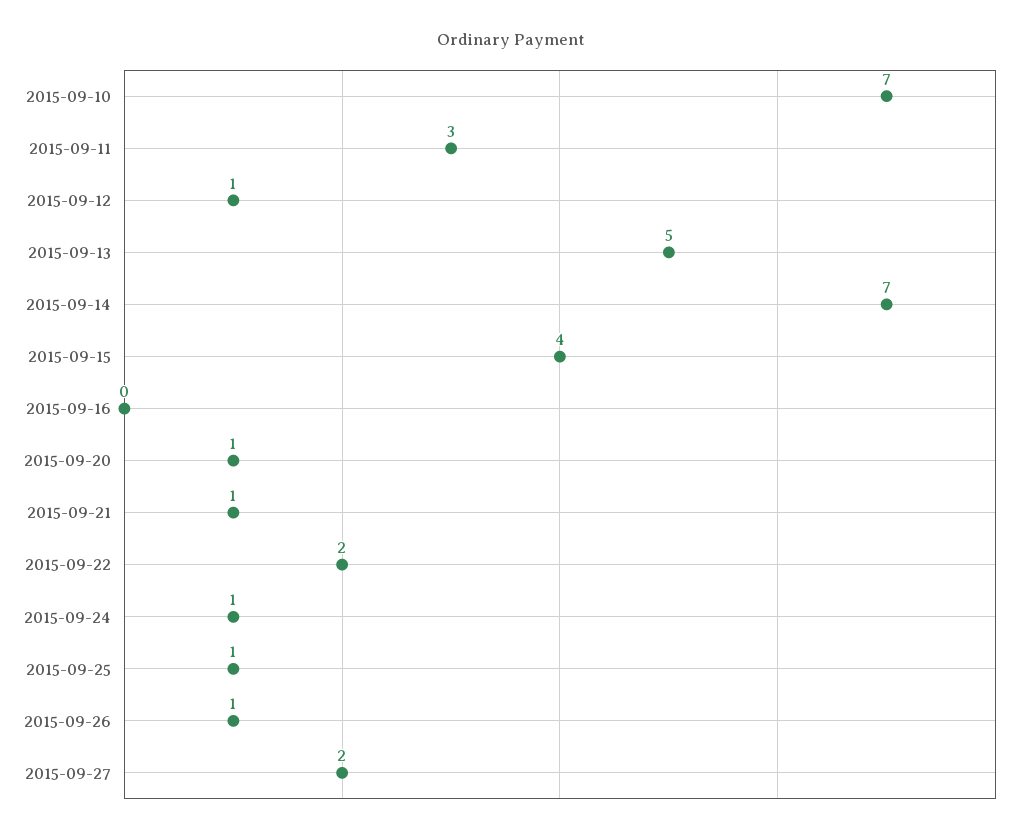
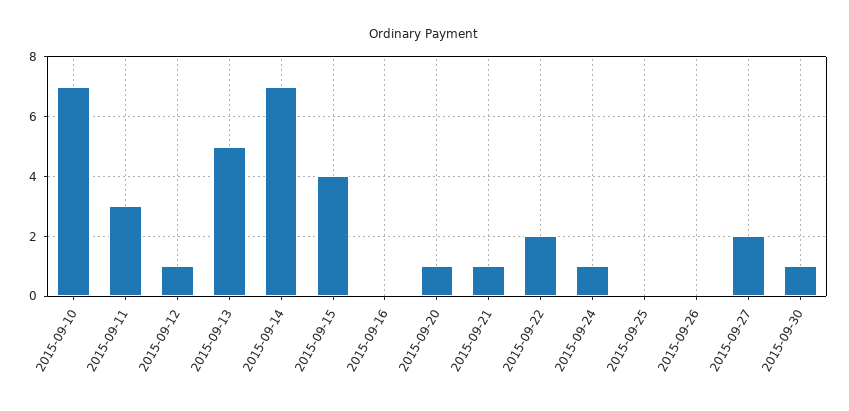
2015-09-25: 1 -> 0
2015-09-26: 1 -> 0
2015-09-30: none -> 1

